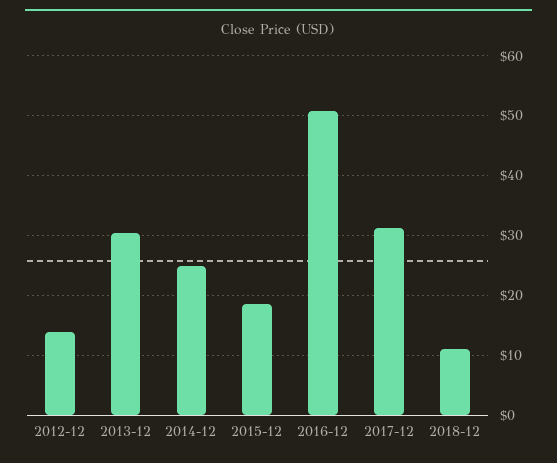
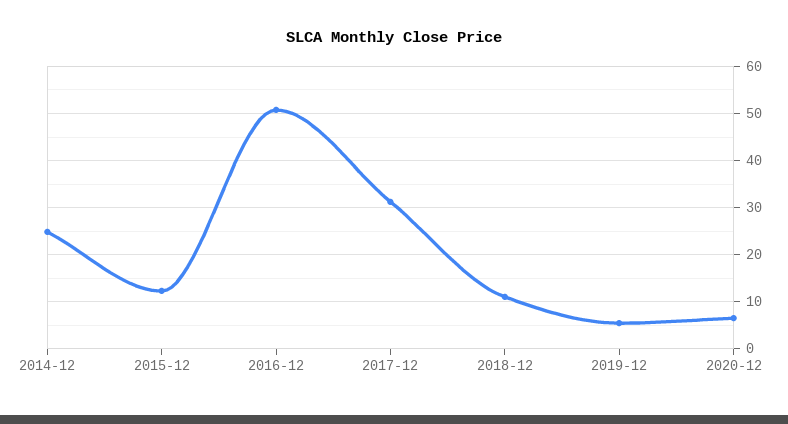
2012-12: 14 -> none
2013-12: 30 -> none
2015-12: 18 -> 12
2019-12: none -> 6
2020-12: none -> 6

